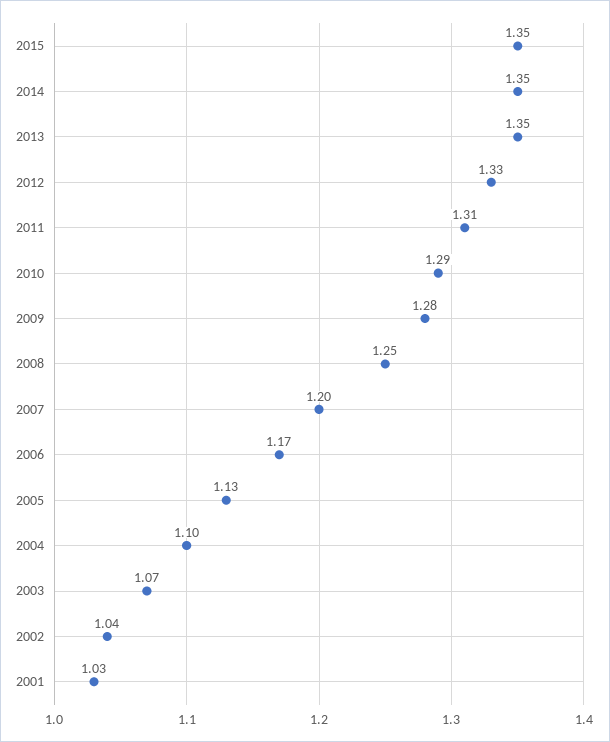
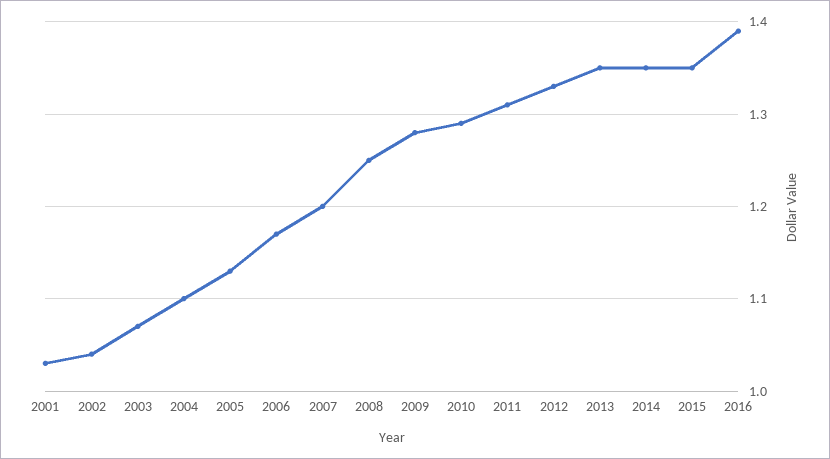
2016: none -> 1.39

